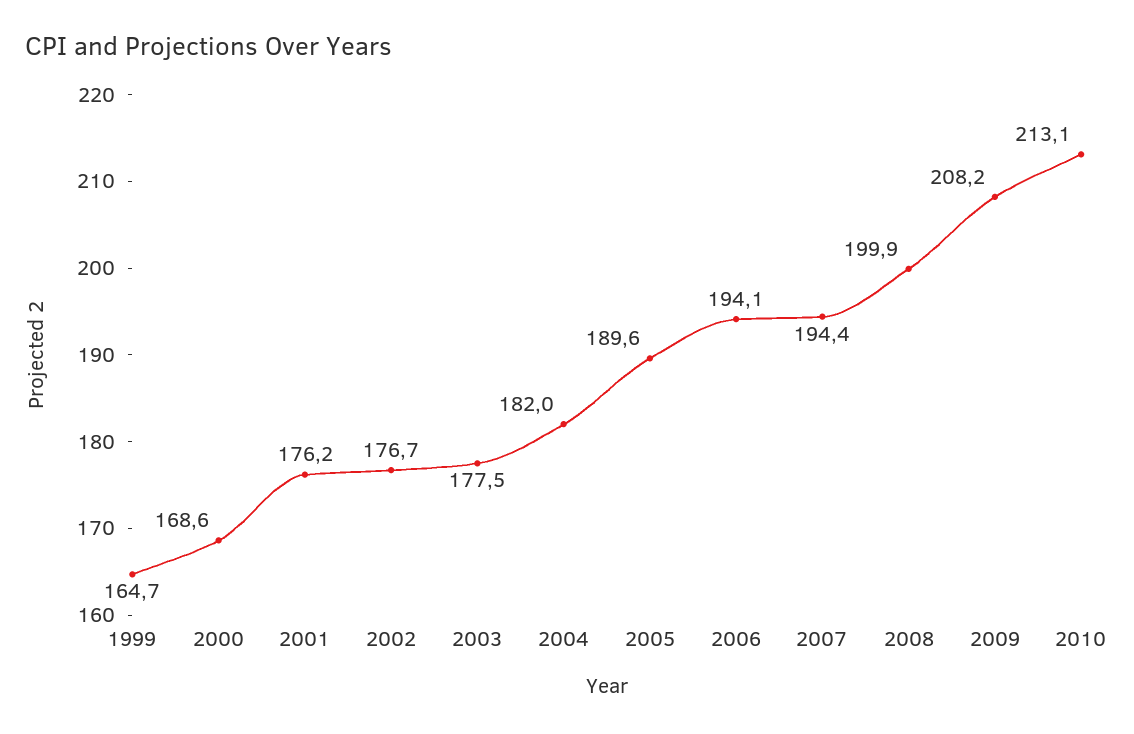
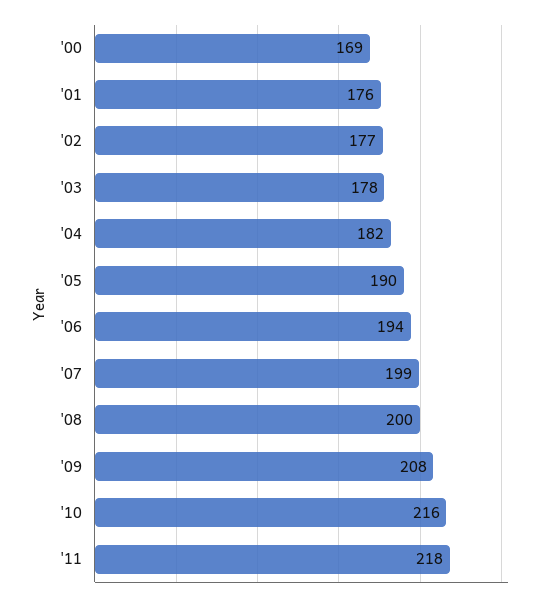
1999: 164.7 -> none
2007: 194.4 -> 199
2010: 213.1 -> 216
'11: none -> 218

